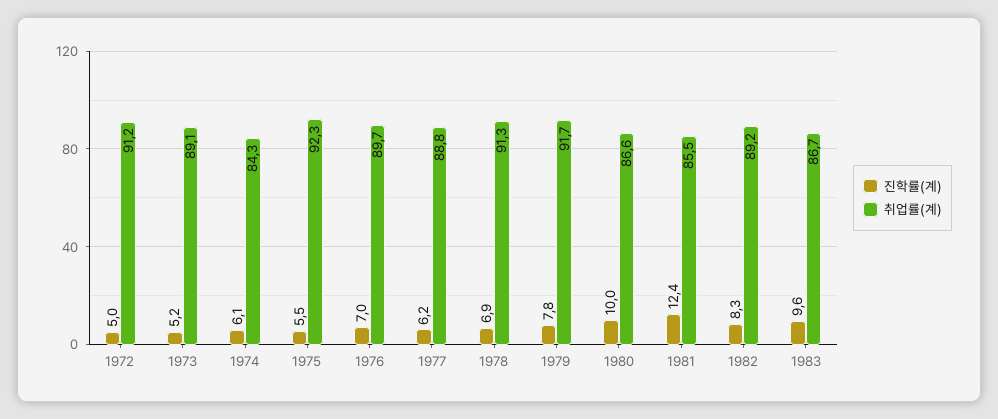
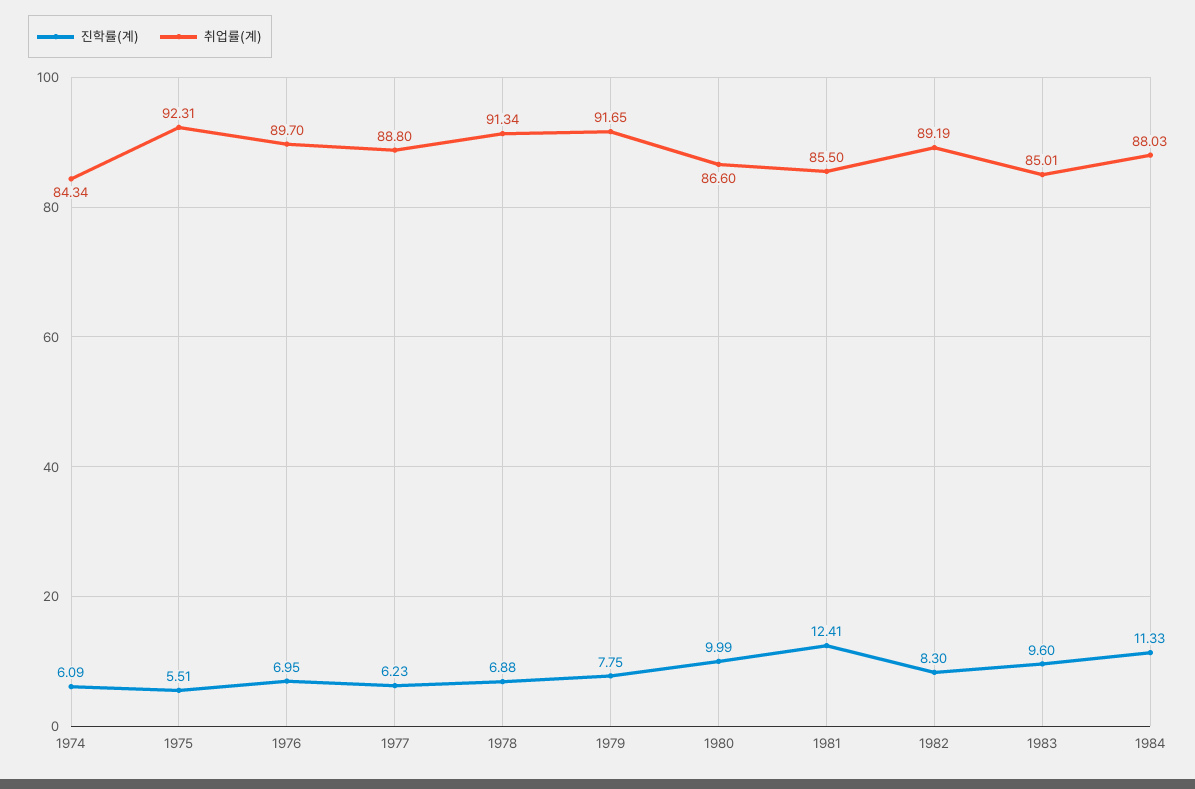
진학률(계), 1972: 5 -> none
취업률(계), 1972: 91.2 -> none
진학률(계), 1973: 5.2 -> none
취업률(계), 1973: 89.1 -> none
취업률(계), 1983: 86.7 -> 85.01
진학률(계), 1984: none -> 11.33
취업률(계), 1984: none -> 88.03

